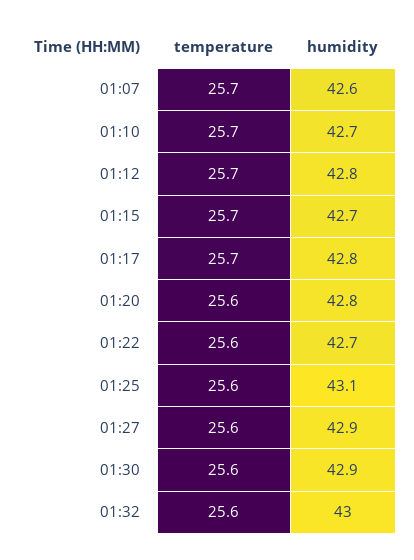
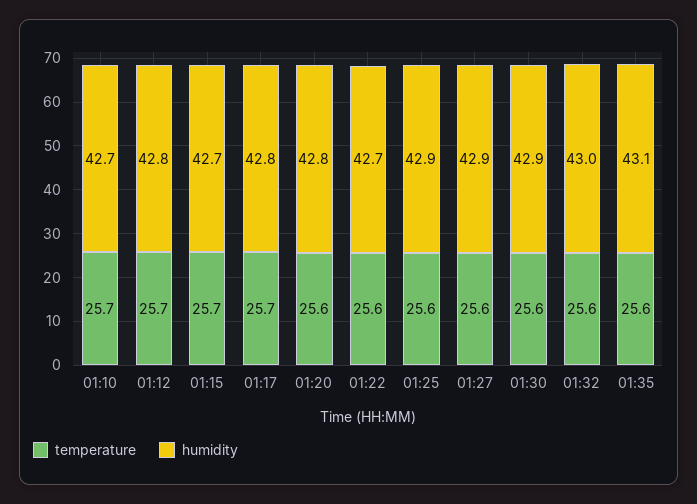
temperature, 01:07: 25.7 -> none
humidity, 01:07: 42.6 -> none
humidity, 01:25: 43.1 -> 42.9
temperature, 01:35: none -> 25.6
humidity, 01:35: none -> 43.1

